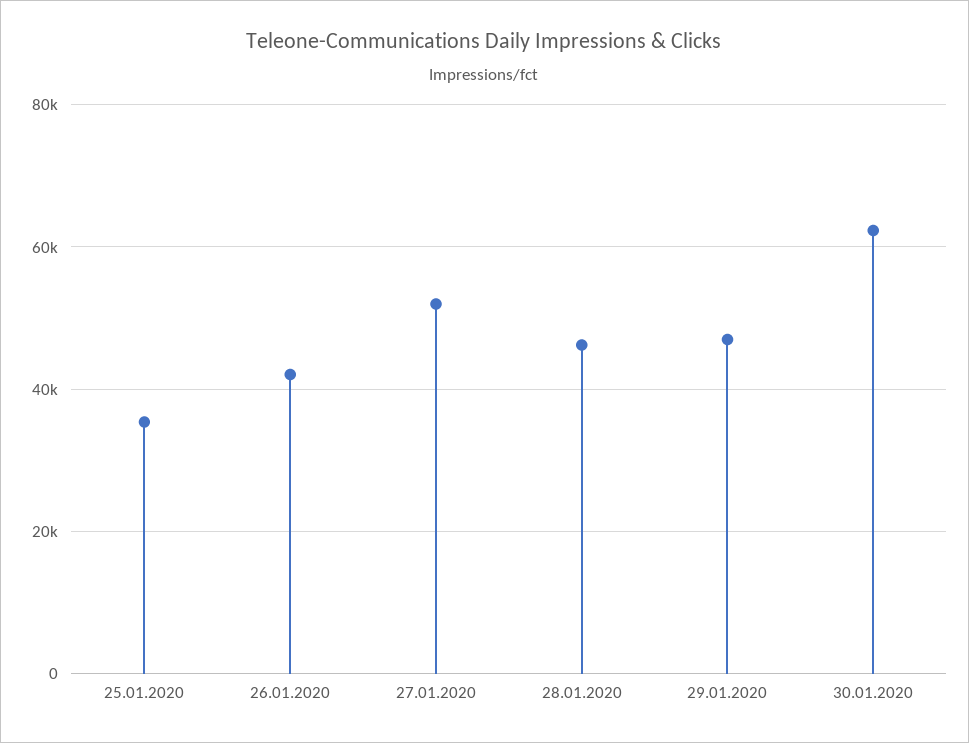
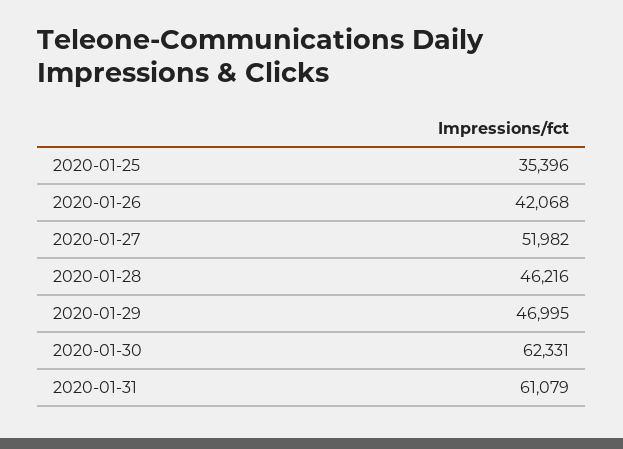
2020-01-31: none -> 61079

